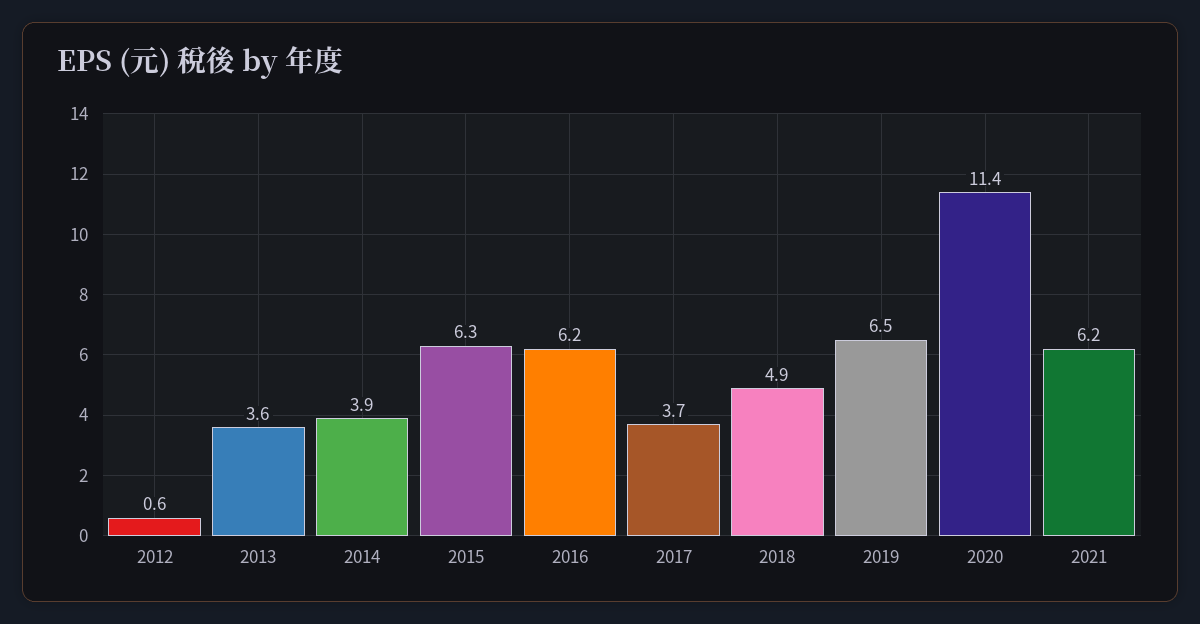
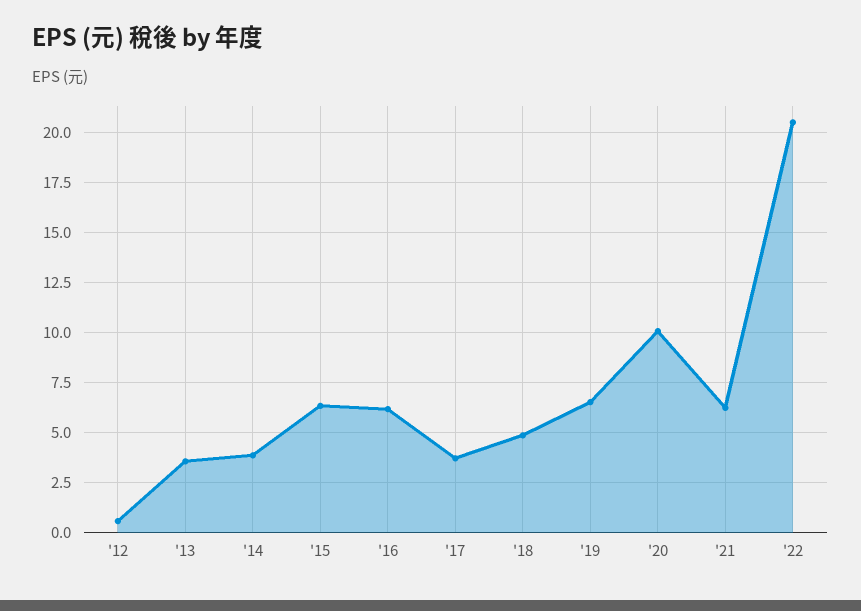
2020: 11.4 -> 10
'22: none -> 20.5

